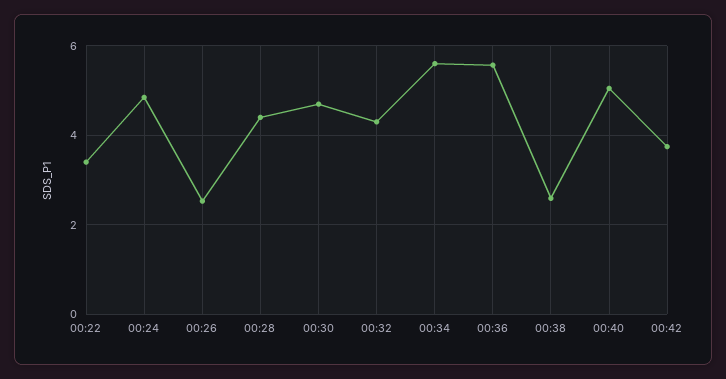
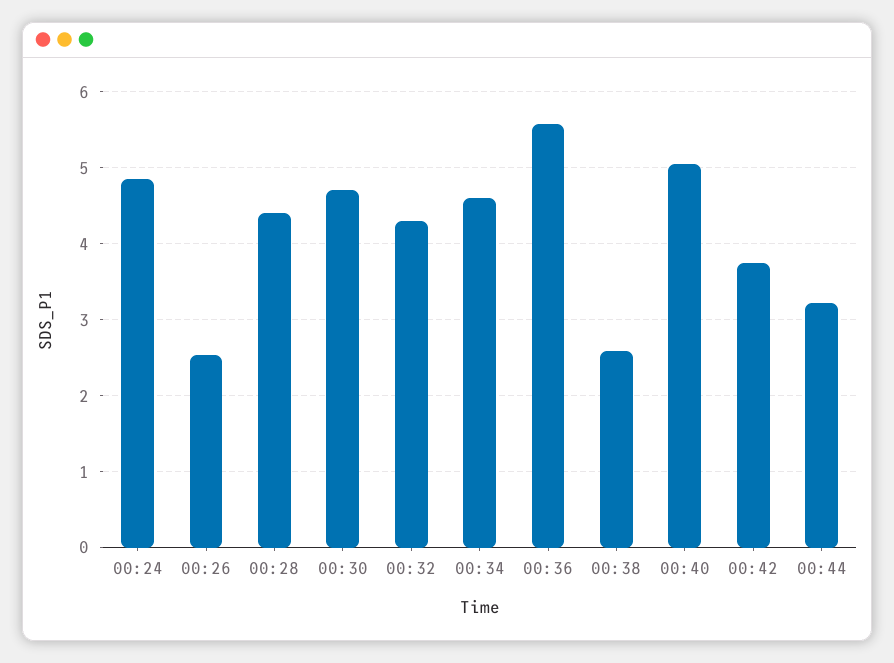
00:22: 3.4 -> none
00:34: 5.6 -> 4.6
00:44: none -> 3.2

